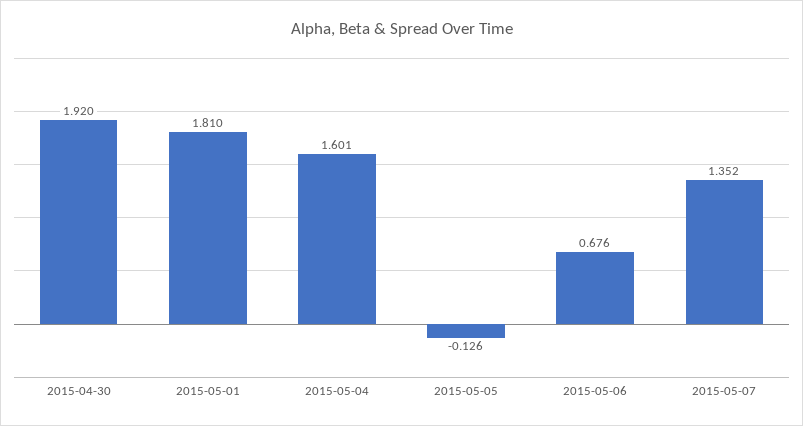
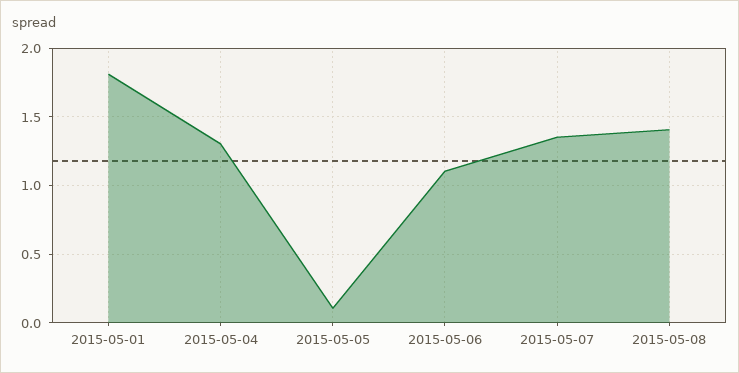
2015-04-30: 1.92 -> none
2015-05-04: 1.601 -> 1.3
2015-05-05: -0.126 -> 0.1
2015-05-06: 0.676 -> 1.1
2015-05-08: none -> 1.4

